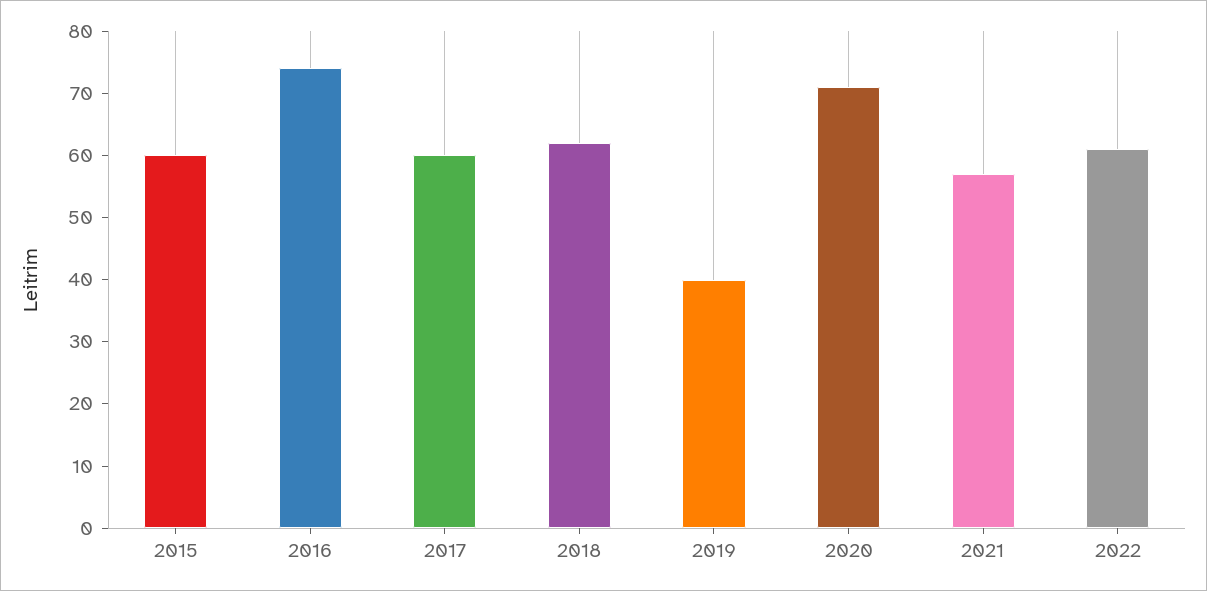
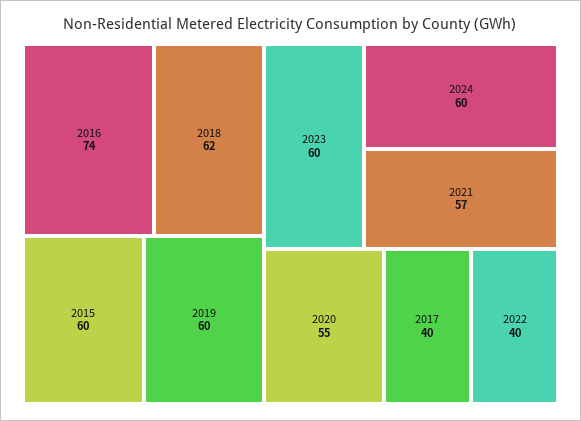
2017: 60 -> 40
2019: 40 -> 60
2020: 70 -> 55
2022: 60 -> 40
2023: none -> 60
2024: none -> 60

